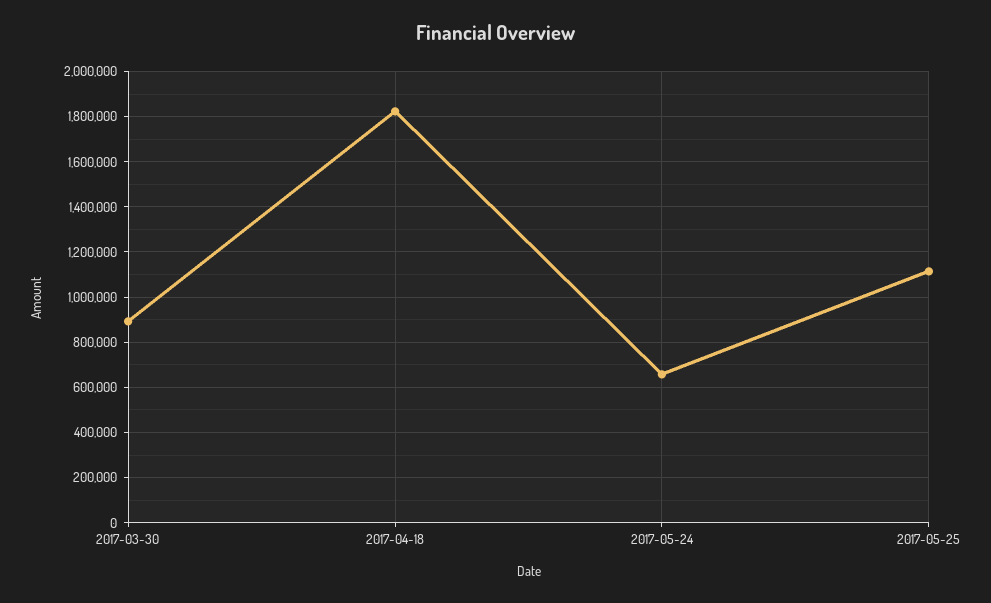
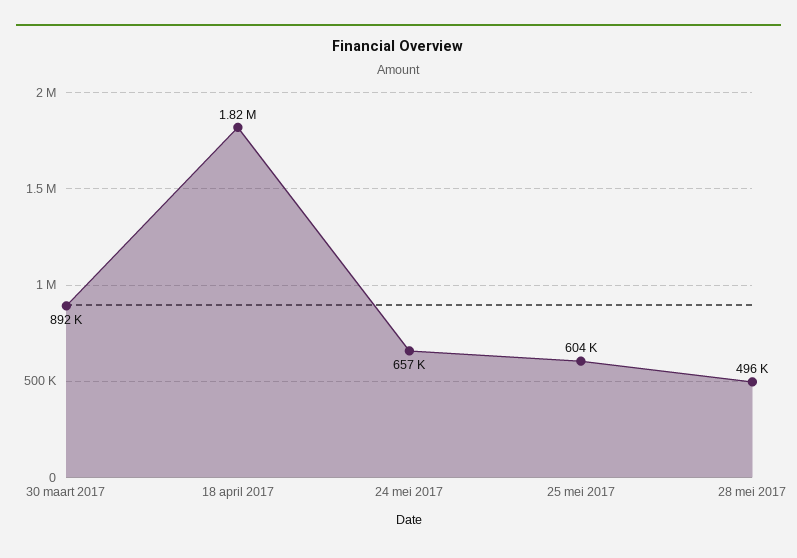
2017-05-25: 1100000 -> 604000
28 mei 2017: none -> 496000

